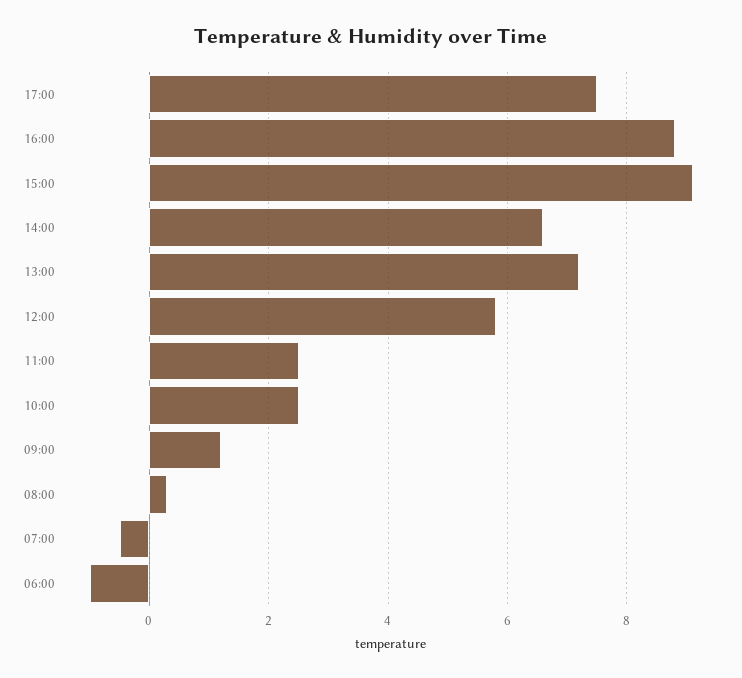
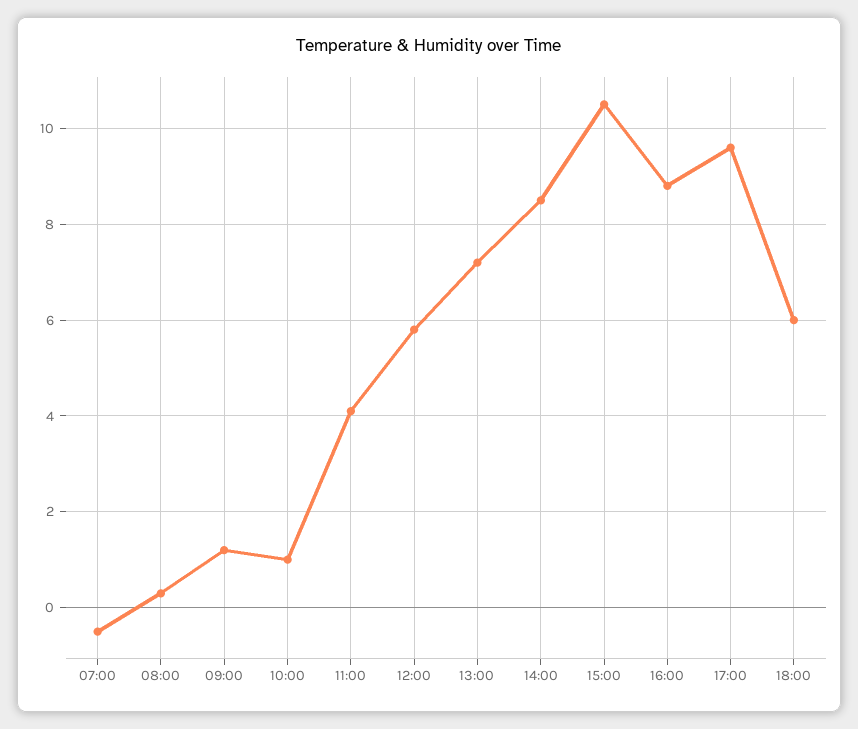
17:00: 7.5 -> 9.5
15:00: 9 -> 10.5
14:00: 6.5 -> 8.5
11:00: 2.5 -> 4
10:00: 2.5 -> 1
06:00: -1 -> none
18:00: none -> 6

